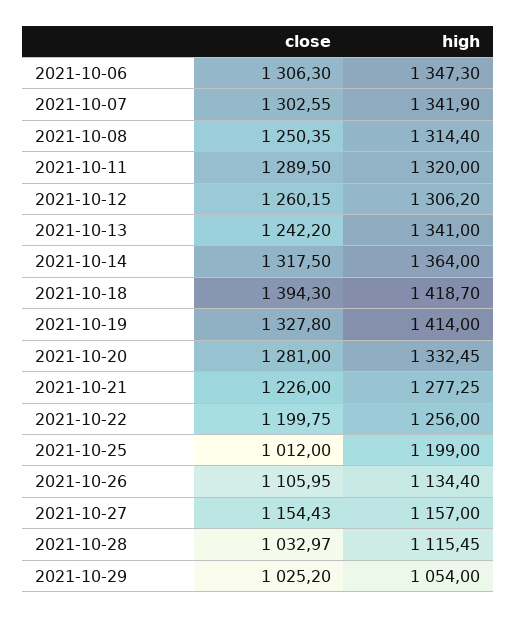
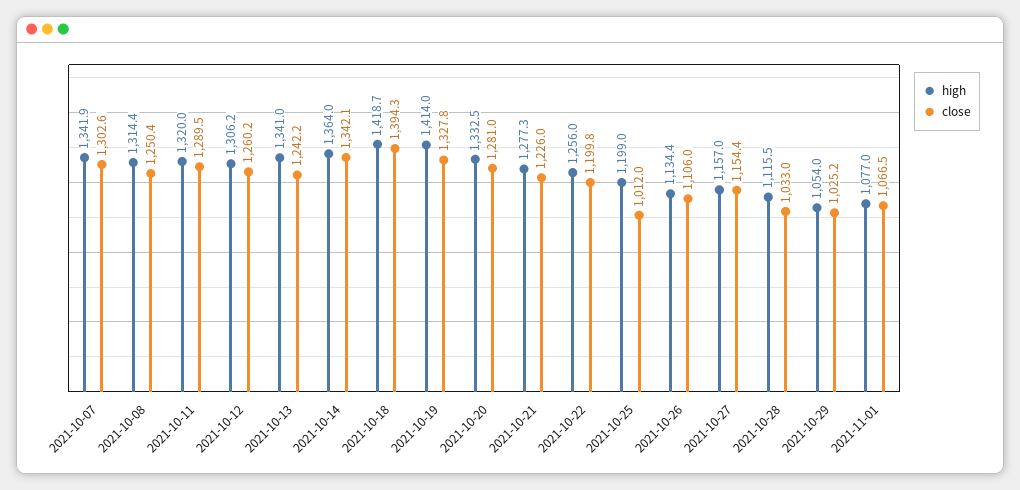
close, 2021-10-06: 1306.3 -> none
high, 2021-10-06: 1347.3 -> none
close, 2021-10-14: 1317.5 -> 1342.1
high, 2021-11-01: none -> 1077
close, 2021-11-01: none -> 1066.5

